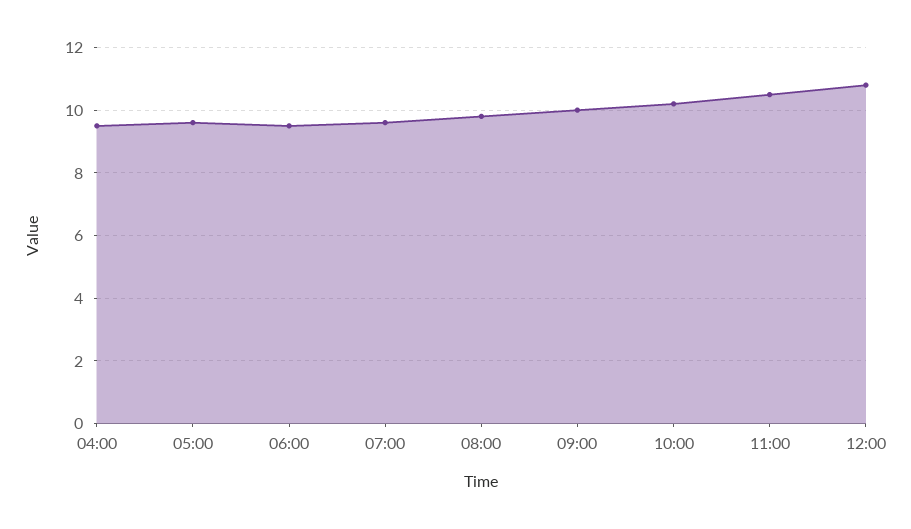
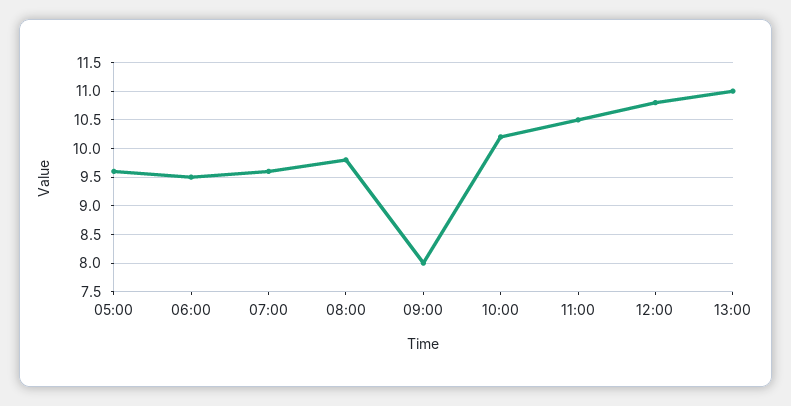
04:00: 9.5 -> none
09:00: 10 -> 8
13:00: none -> 11

